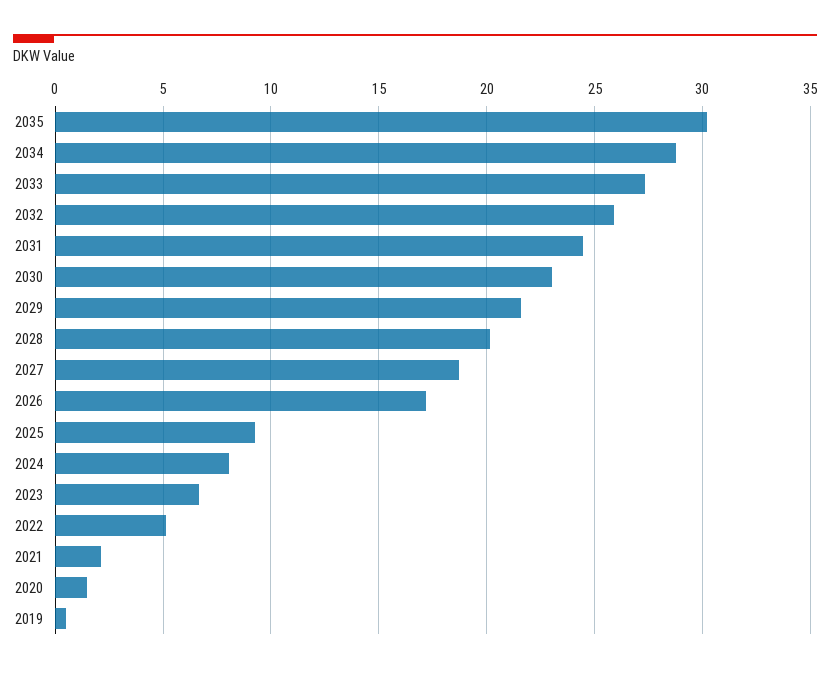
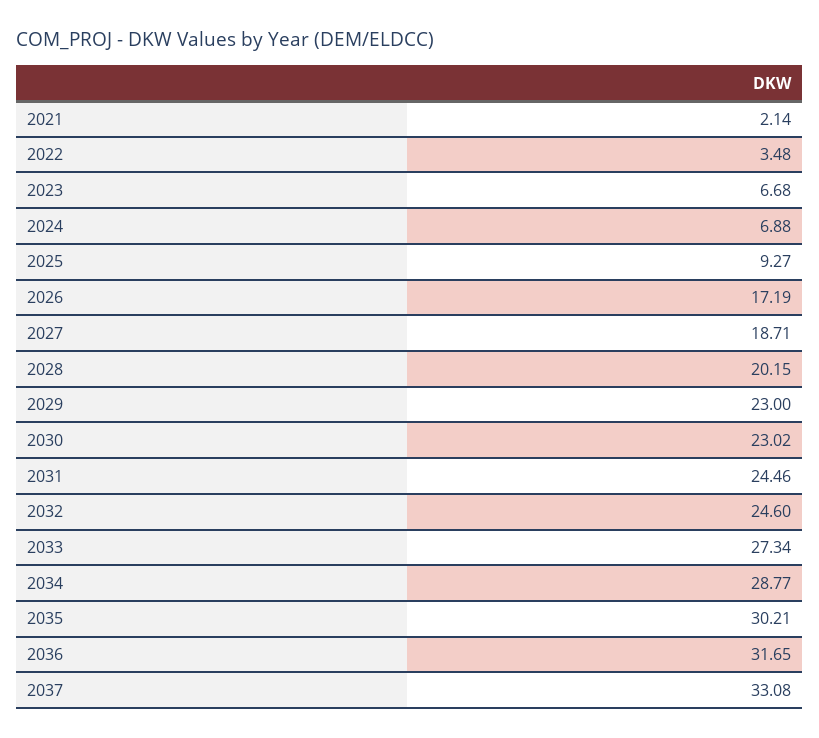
2032: 26 -> 24.6
2029: 21.5 -> 23
2024: 8 -> 6.88
2022: 5 -> 3.48
2020: 1.5 -> none
2019: 0.5 -> none
2036: none -> 31.65
2037: none -> 33.08

